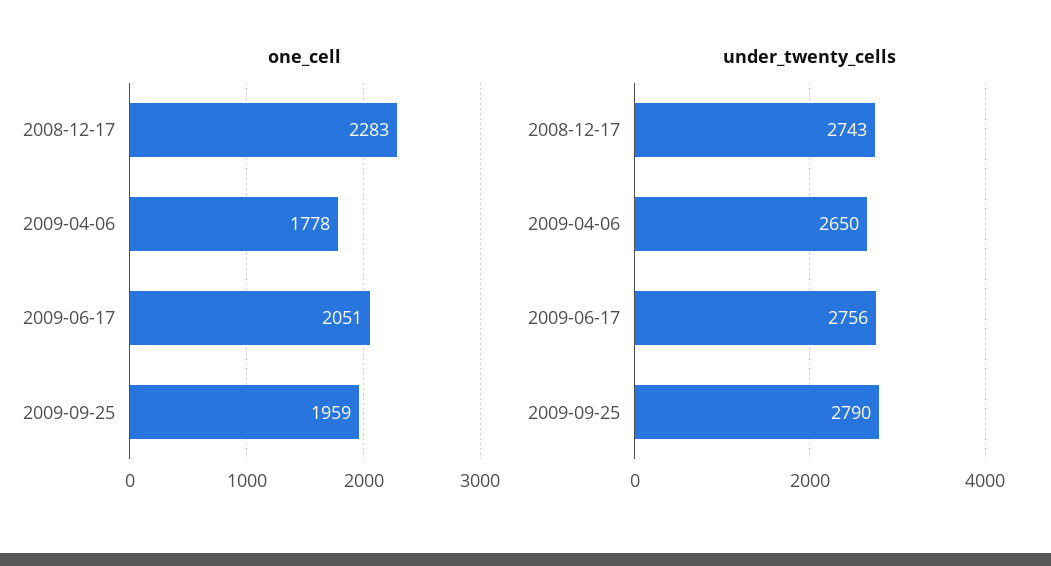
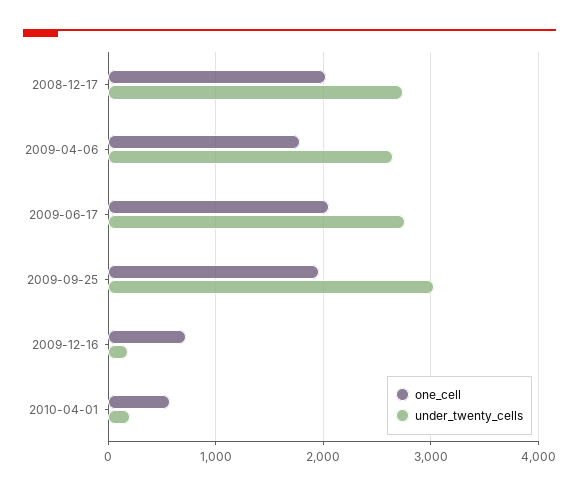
one_cell, 2008-12-17: 2283 -> 2000
under_twenty_cells, 2009-09-25: 2790 -> 3000
one_cell, 2009-12-16: none -> 700
under_twenty_cells, 2009-12-16: none -> 200
one_cell, 2010-04-01: none -> 600
under_twenty_cells, 2010-04-01: none -> 200

